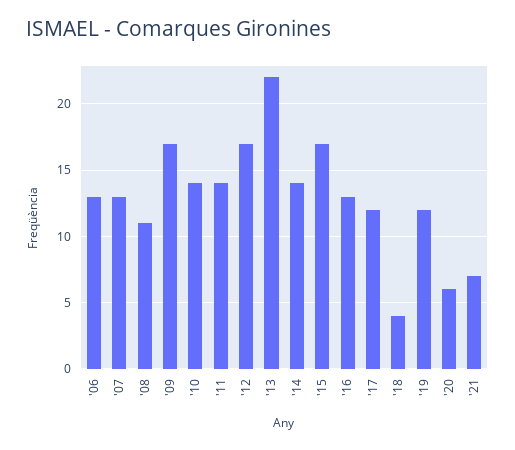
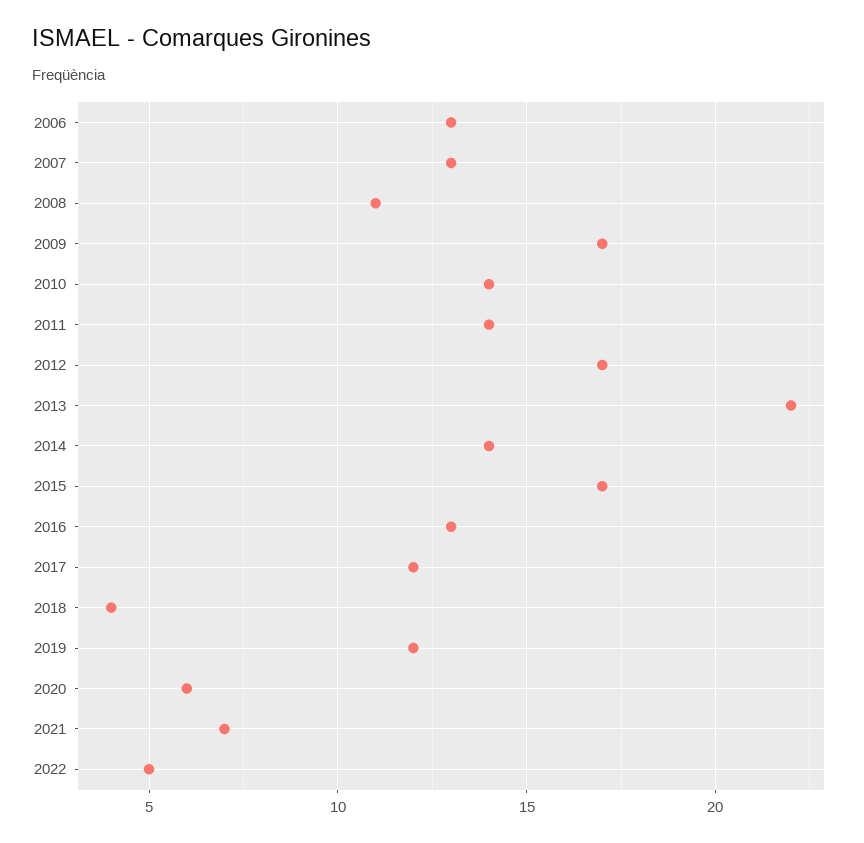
2022: none -> 5

